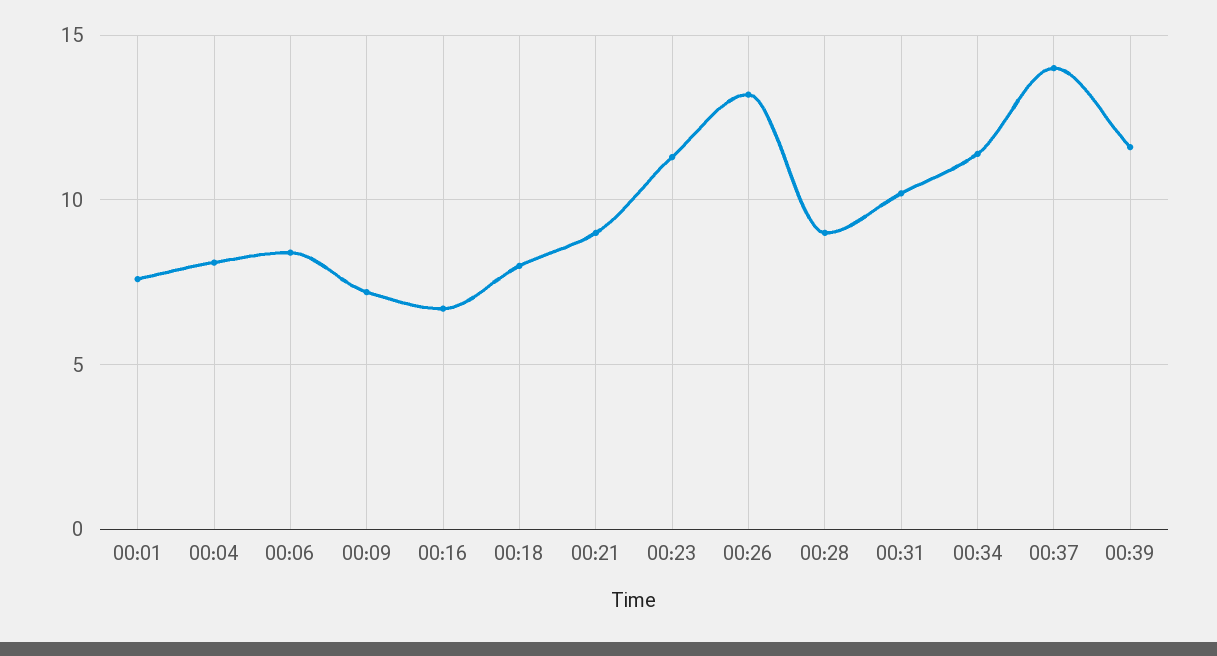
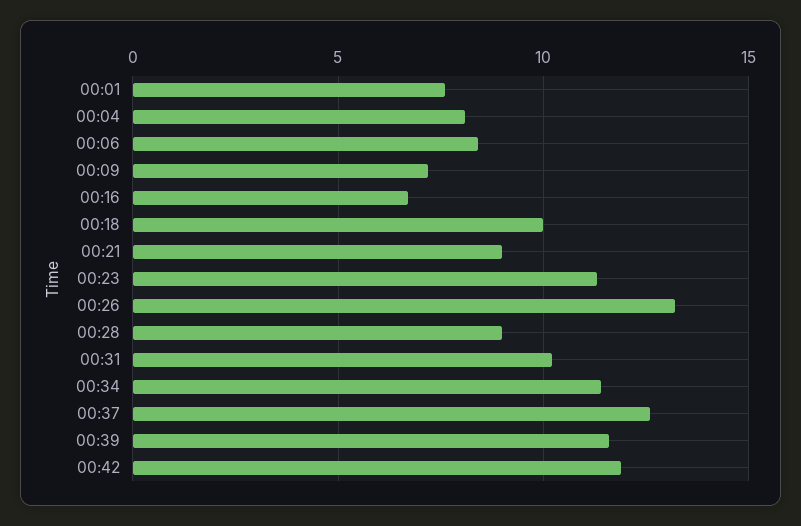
00:18: 8 -> 10
00:37: 14 -> 12.5
00:42: none -> 12

